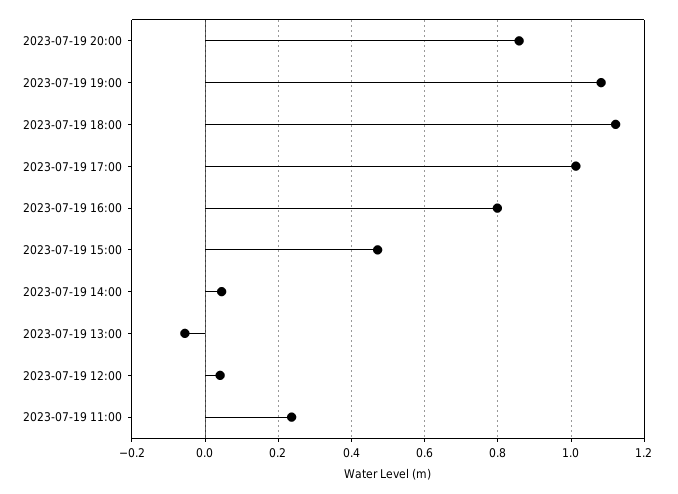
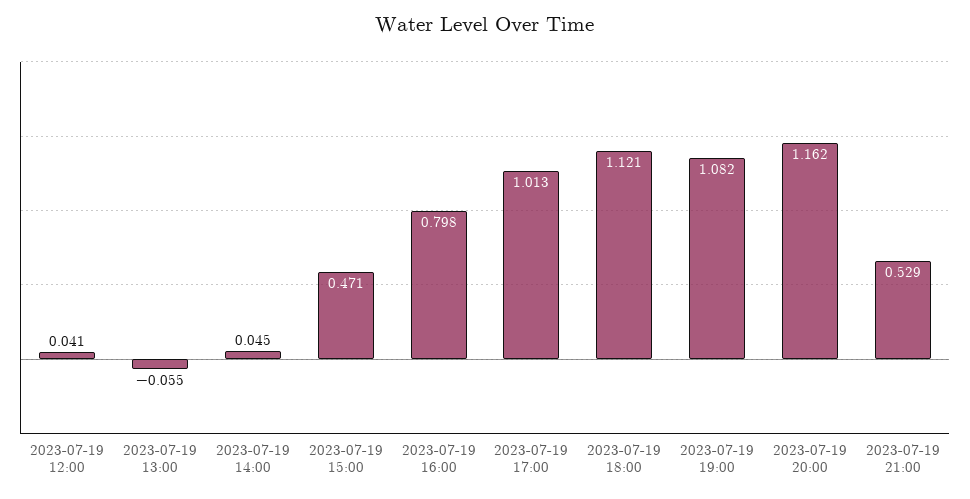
2023-07-19 20:00: 0.86 -> 1.162
2023-07-19 11:00: 0.24 -> none
2023-07-19 21:00: none -> 0.529

